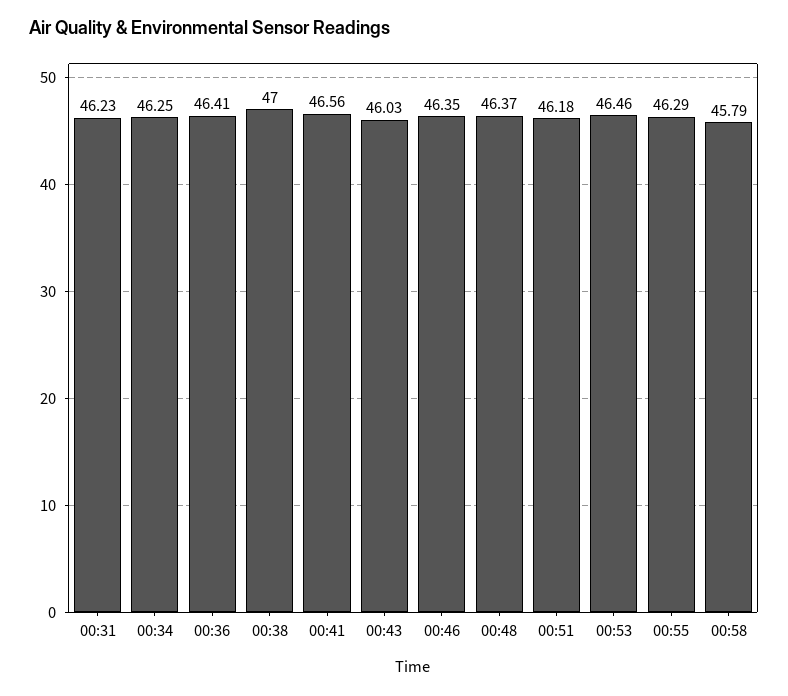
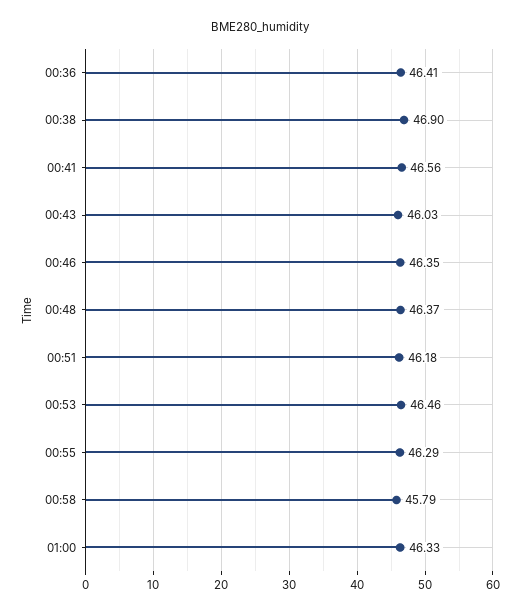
00:31: 46.23 -> none
00:34: 46.25 -> none
00:38: 47 -> 46.9
01:00: none -> 46.33

